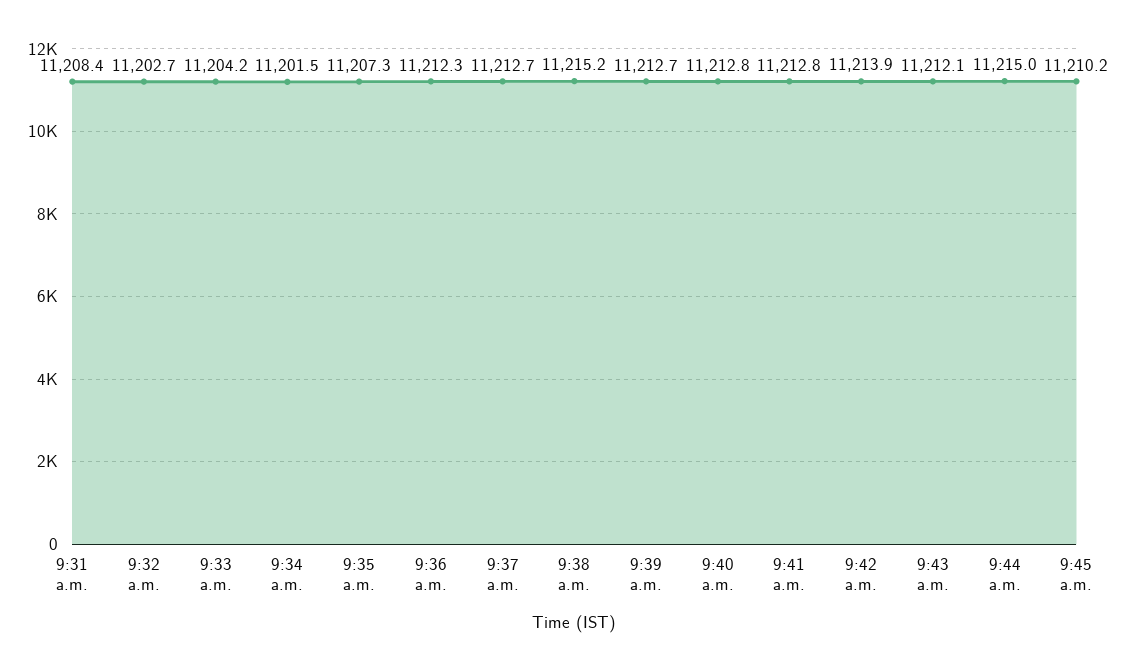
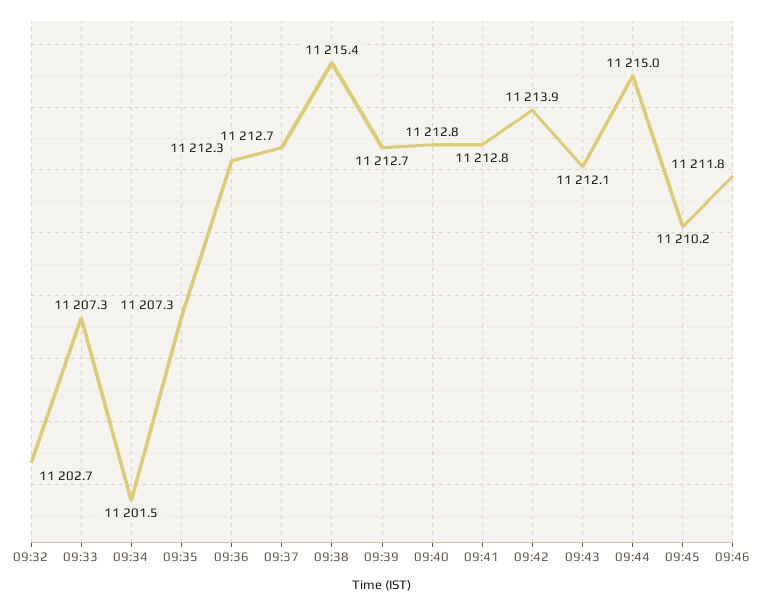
9:31 a.m.: 11208.4 -> none
9:33 a.m.: 11204.2 -> 11207.3
9:38 a.m.: 11215.2 -> 11215.4
09:46: none -> 11211.8

